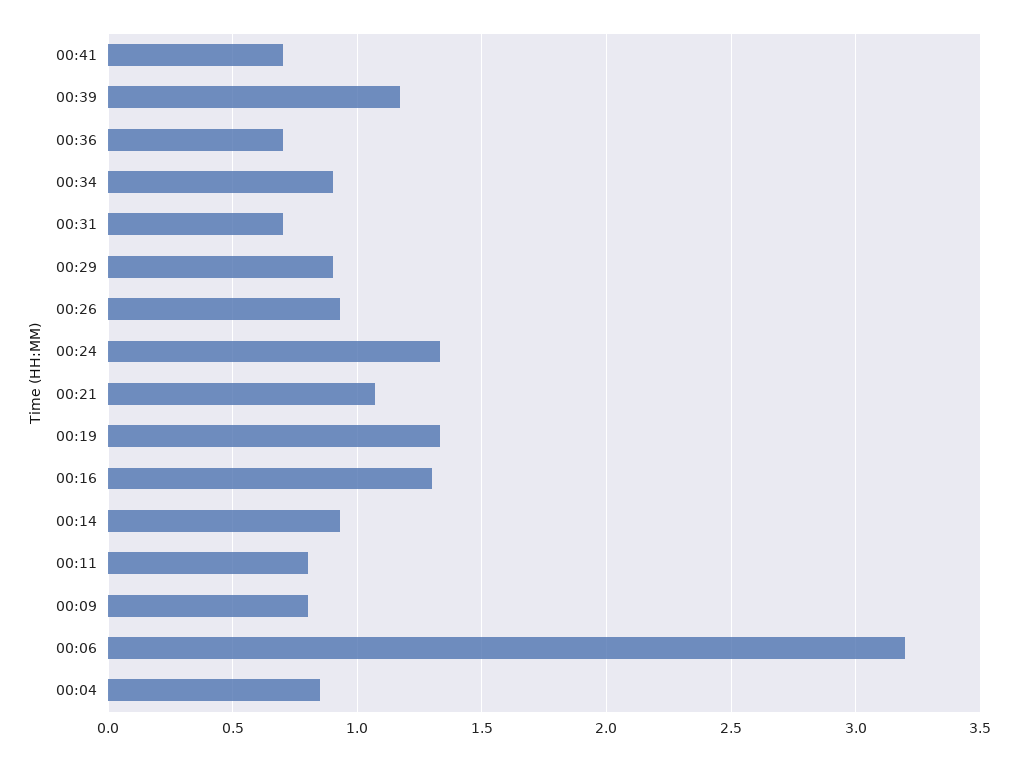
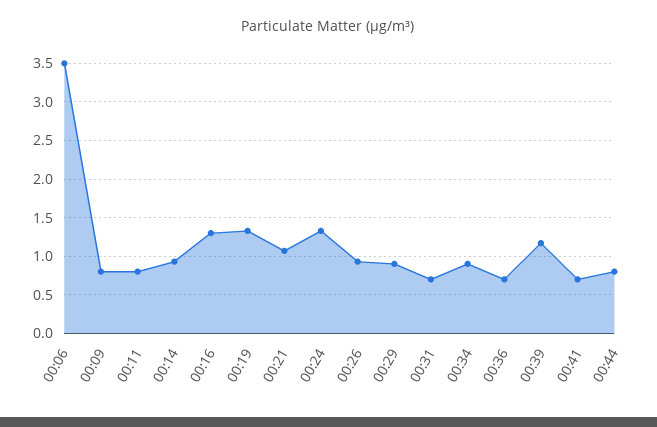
00:06: 3.2 -> 3.5
00:04: 0.85 -> none
00:44: none -> 0.8

